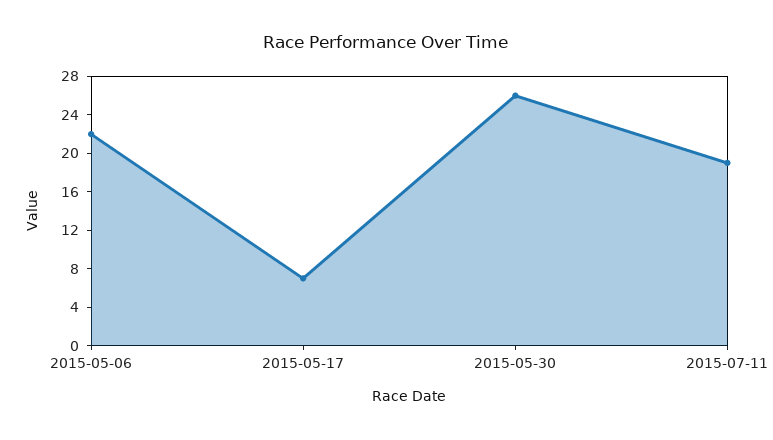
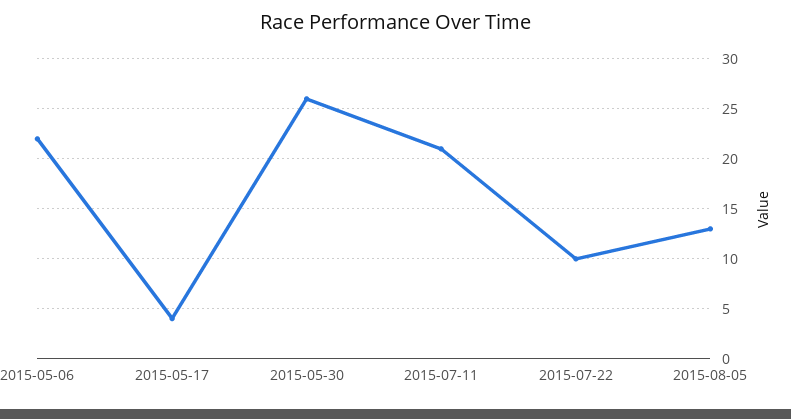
2015-05-17: 7 -> 4
2015-07-11: 19 -> 21
2015-07-22: none -> 10
2015-08-05: none -> 13

